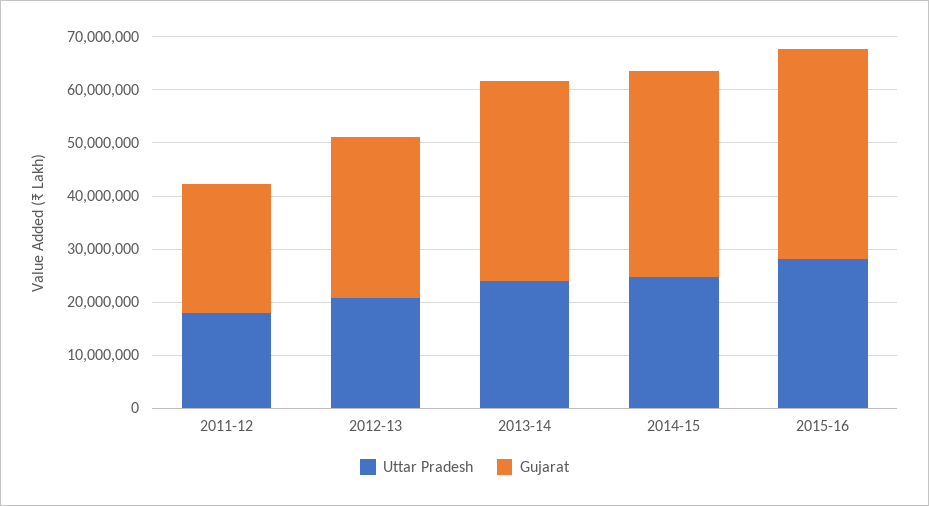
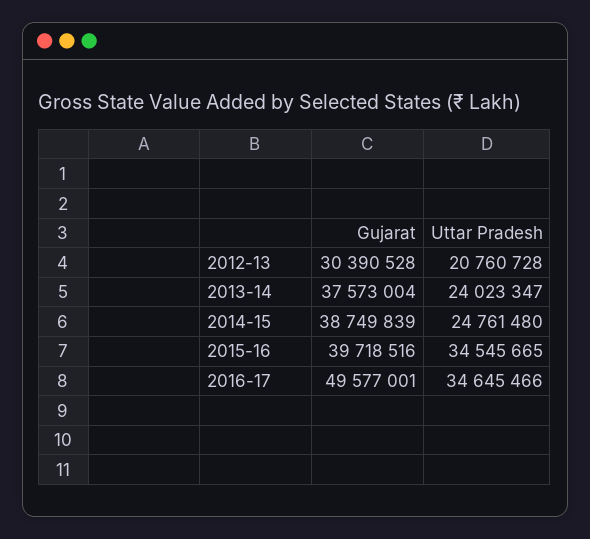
Uttar Pradesh, 2011-12: 18000000 -> none
Gujarat, 2011-12: 24000000 -> none
Uttar Pradesh, 2015-16: 28000000 -> 34545665
Gujarat, 2016-17: none -> 49577001
Uttar Pradesh, 2016-17: none -> 34645466

